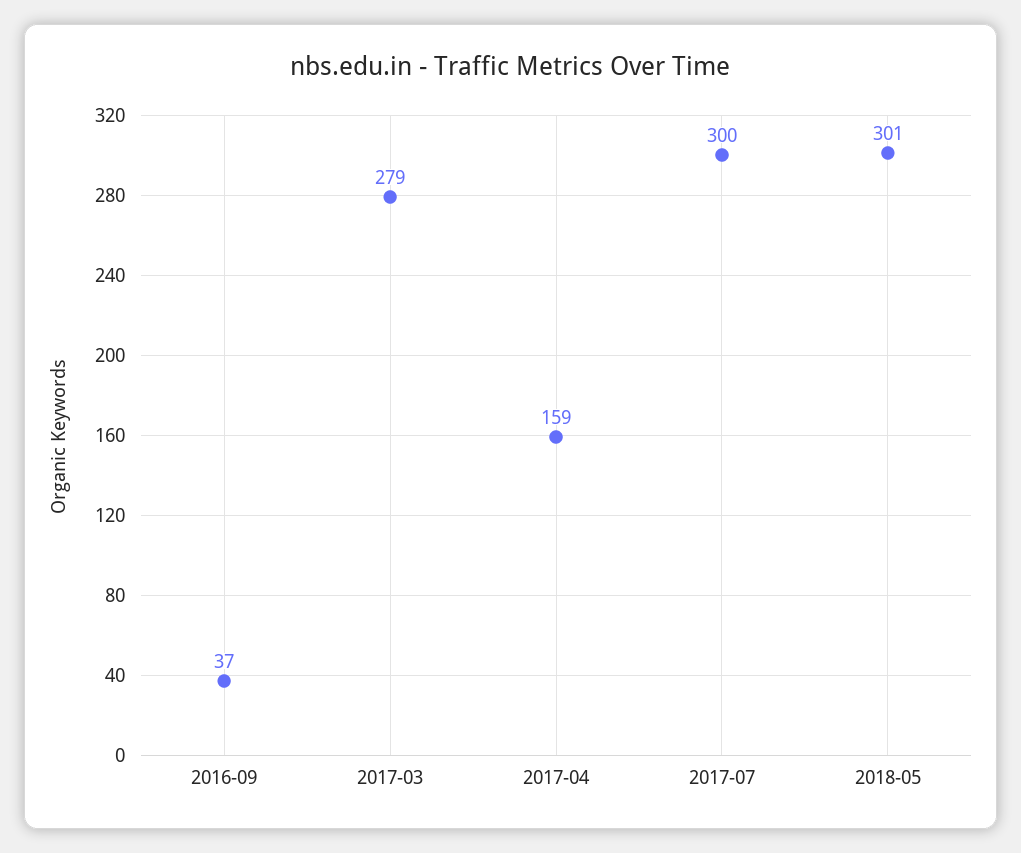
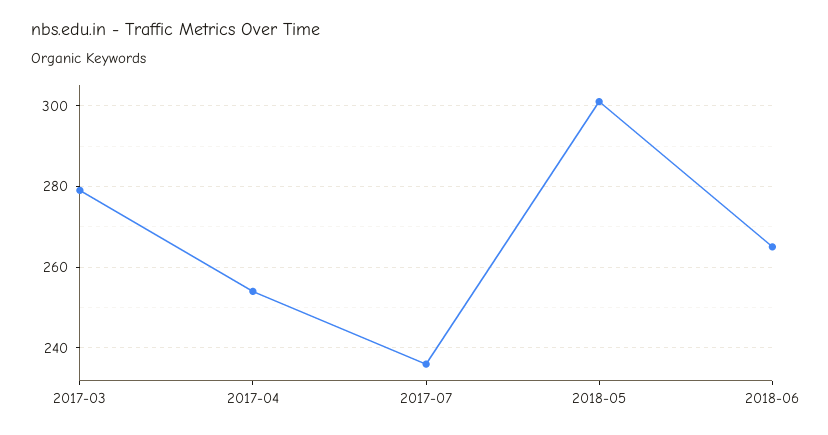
2016-09: 37 -> none
2017-04: 159 -> 255
2017-07: 300 -> 235
2018-06: none -> 265

